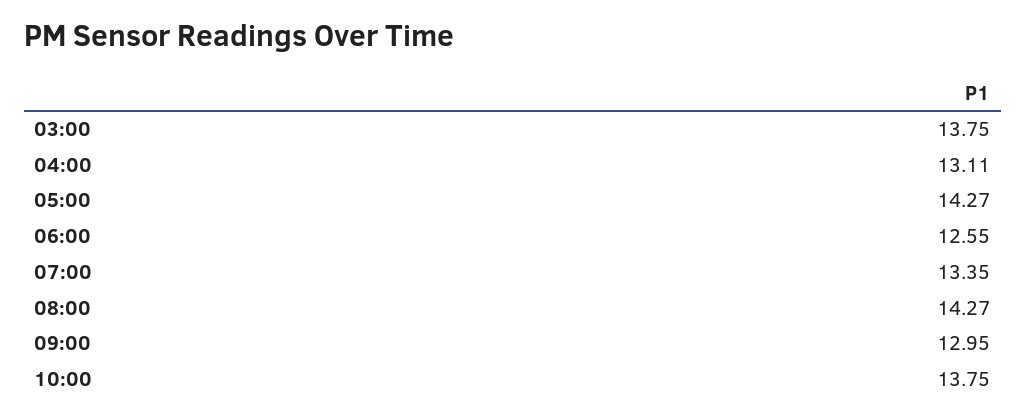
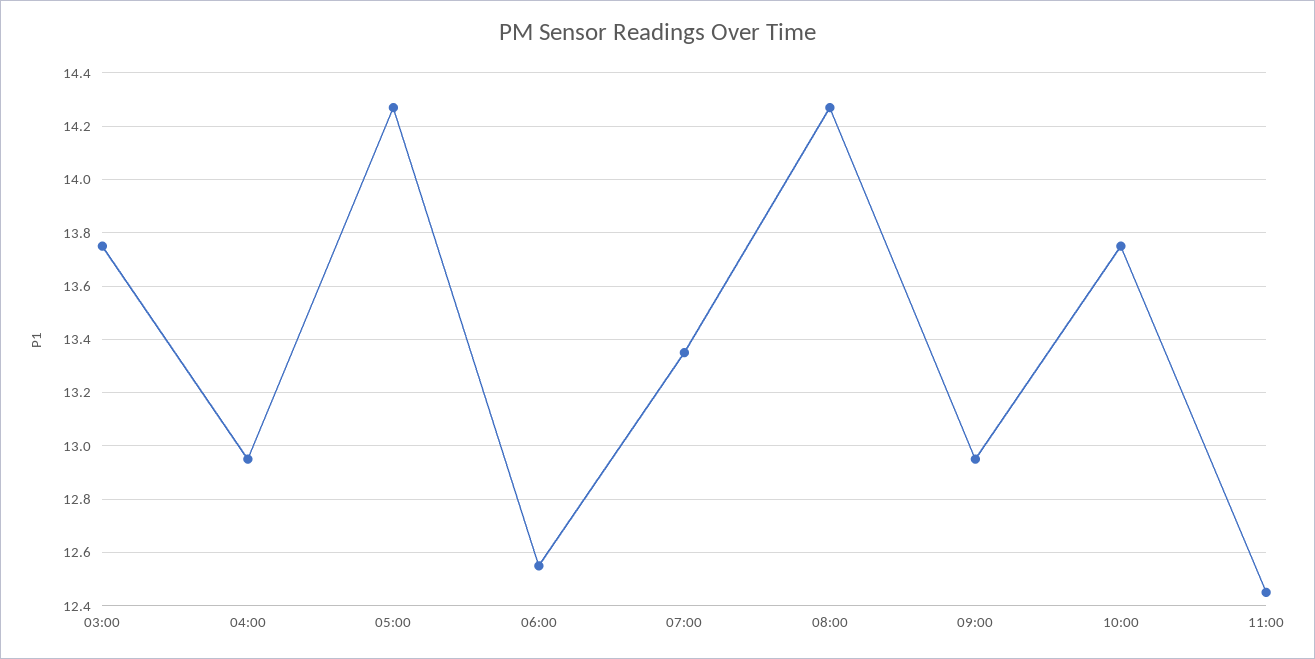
04:00: 13.11 -> 12.95
11:00: none -> 12.45

